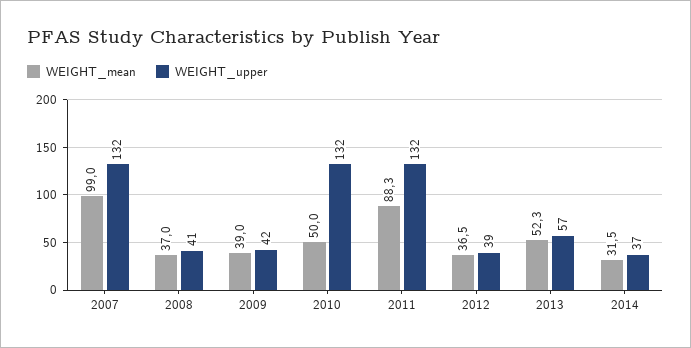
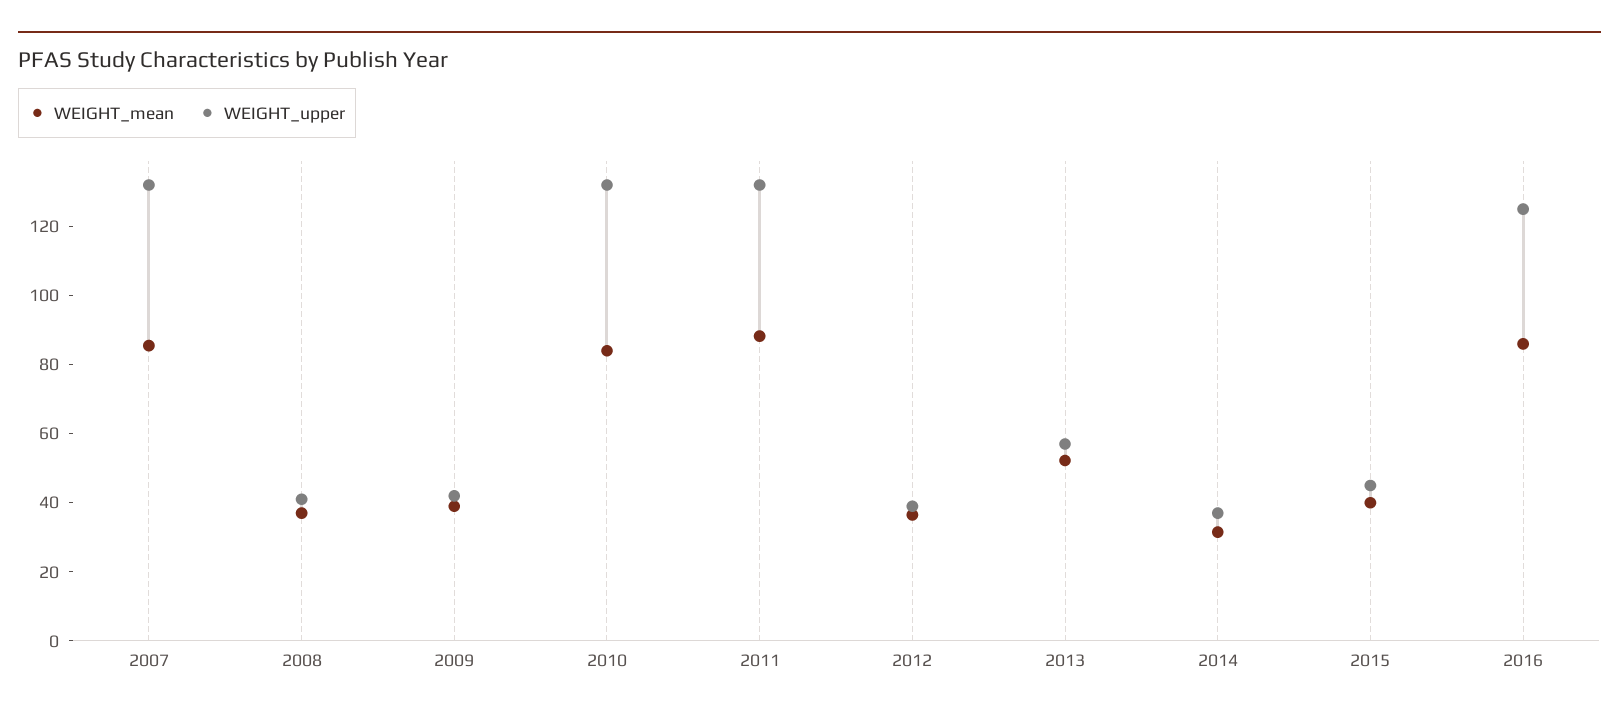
WEIGHT_mean, 2007: 99 -> 85
WEIGHT_mean, 2010: 50 -> 85
WEIGHT_mean, 2015: none -> 40
WEIGHT_upper, 2015: none -> 45
WEIGHT_mean, 2016: none -> 85
WEIGHT_upper, 2016: none -> 125

